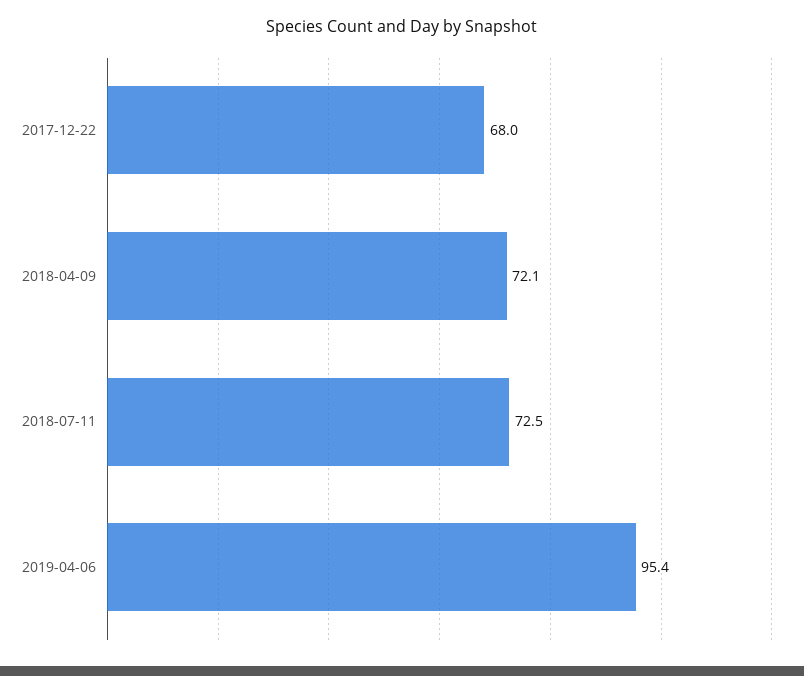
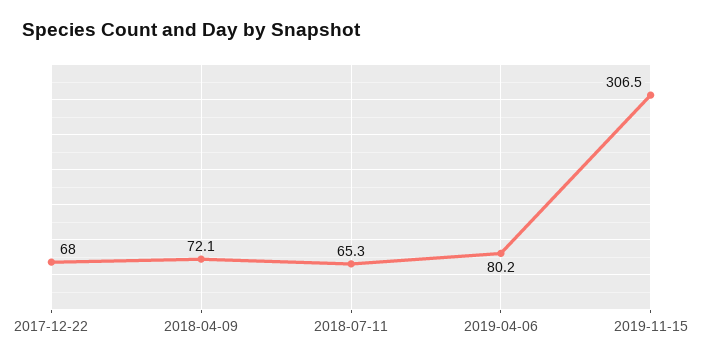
2018-07-11: 72.5 -> 65.3
2019-04-06: 95.4 -> 80.2
2019-11-15: none -> 306.5

